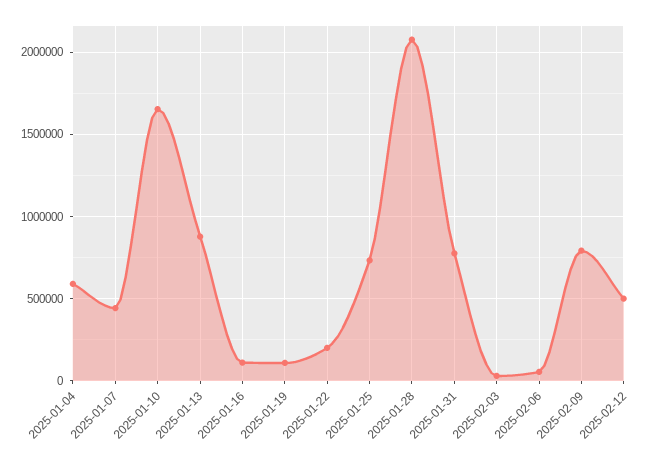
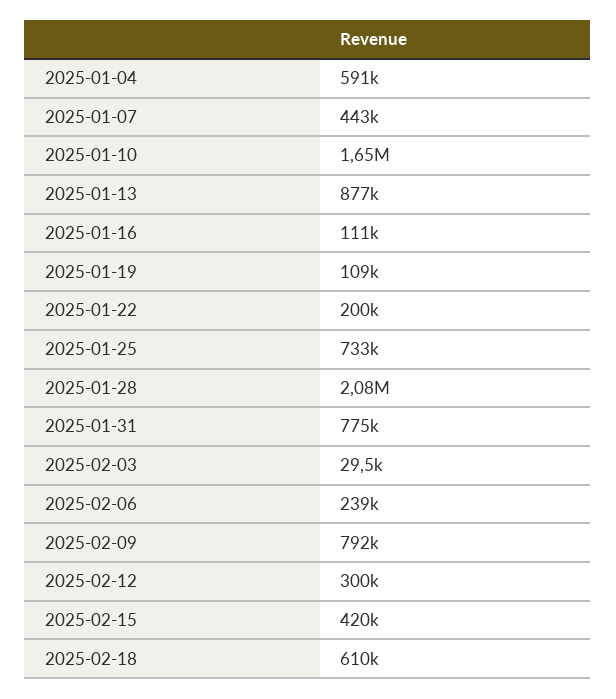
2025-02-06: 50000 -> 239000
2025-02-12: 500000 -> 300000
2025-02-15: none -> 420000
2025-02-18: none -> 610000

